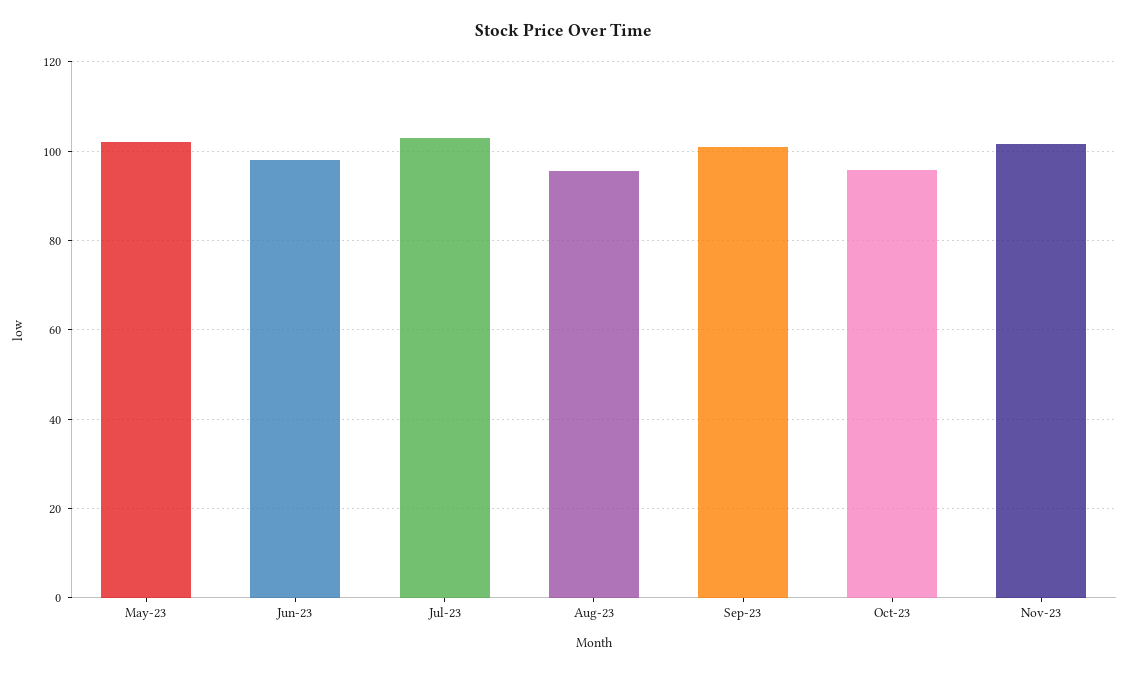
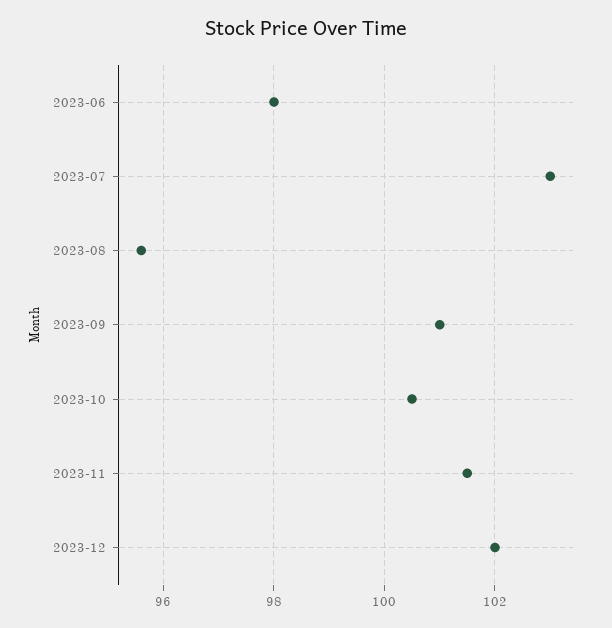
May-23: 102 -> none
Oct-23: 96 -> 100.5
2023-12: none -> 102

